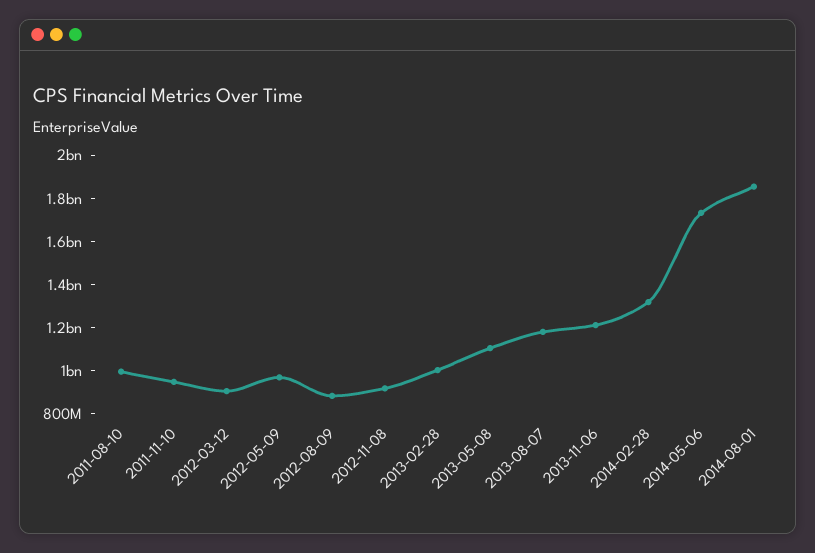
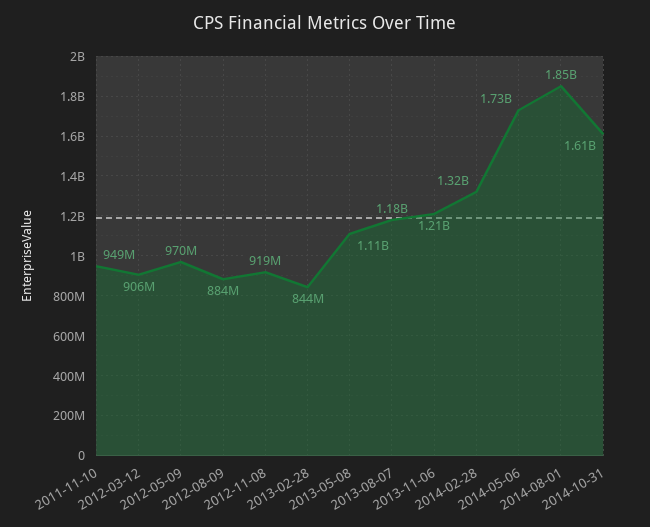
2011-08-10: 1000000000 -> none
2013-02-28: 1000000000 -> 844000000
2014-10-31: none -> 1610000000

